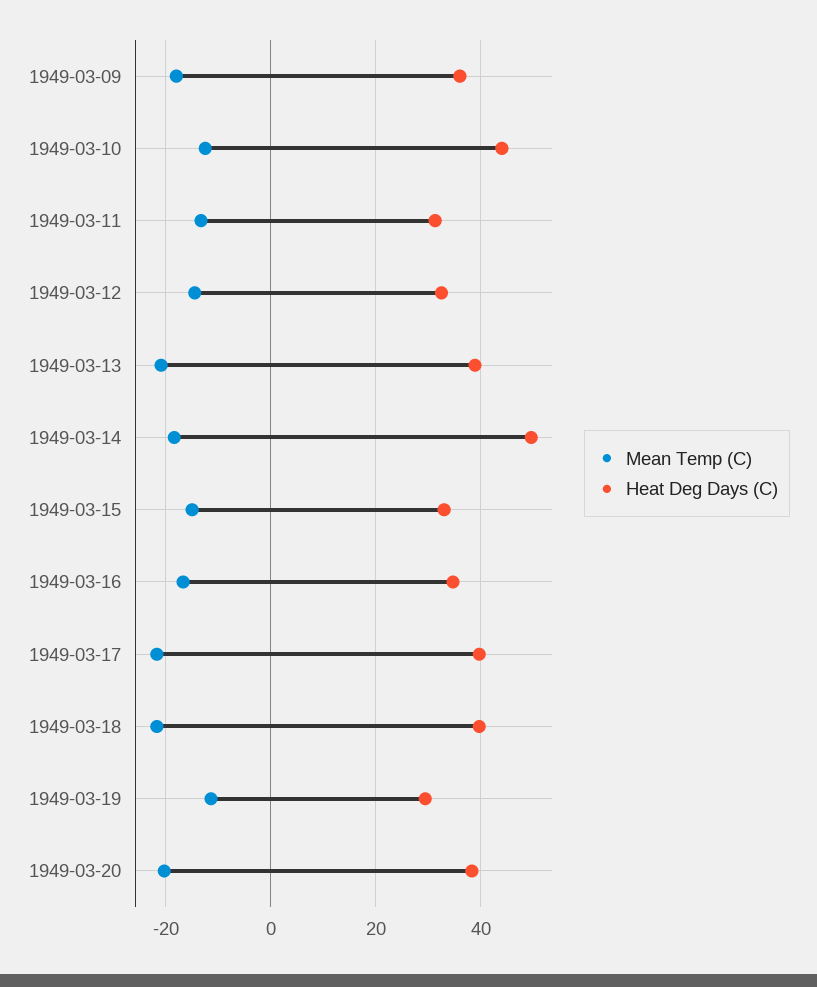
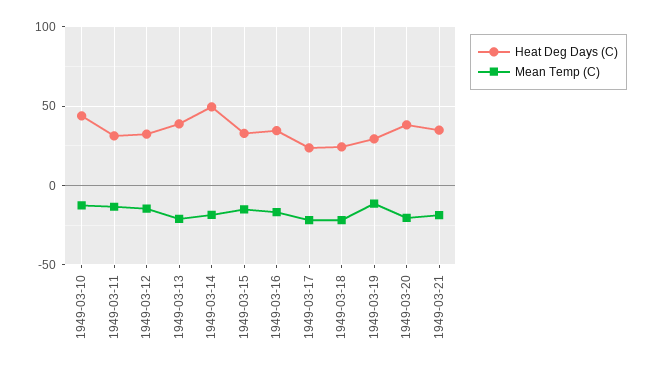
Mean Temp (C), 1949-03-09: -18 -> none
Heat Deg Days (C), 1949-03-09: 36 -> none
Heat Deg Days (C), 1949-03-17: 40 -> 25
Heat Deg Days (C), 1949-03-18: 40 -> 25
Heat Deg Days (C), 1949-03-21: none -> 35
Mean Temp (C), 1949-03-21: none -> -20

